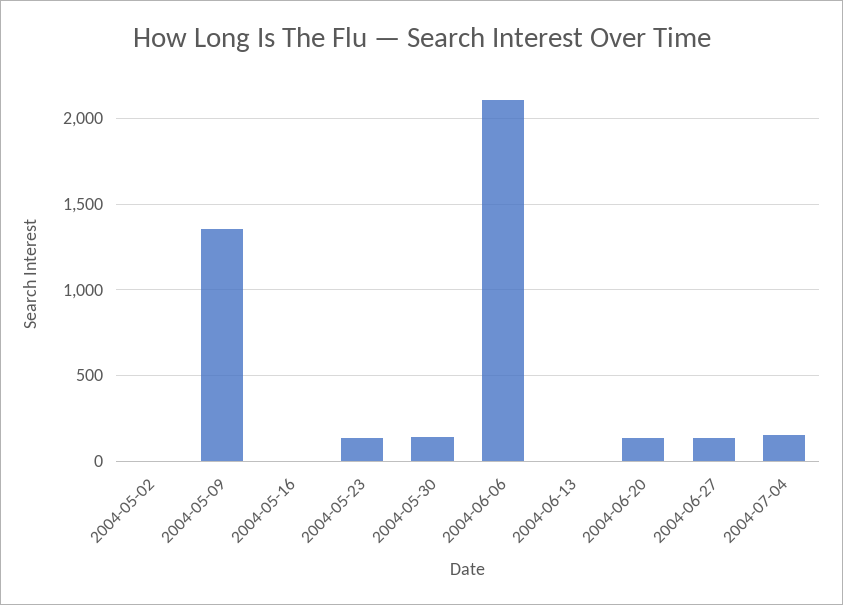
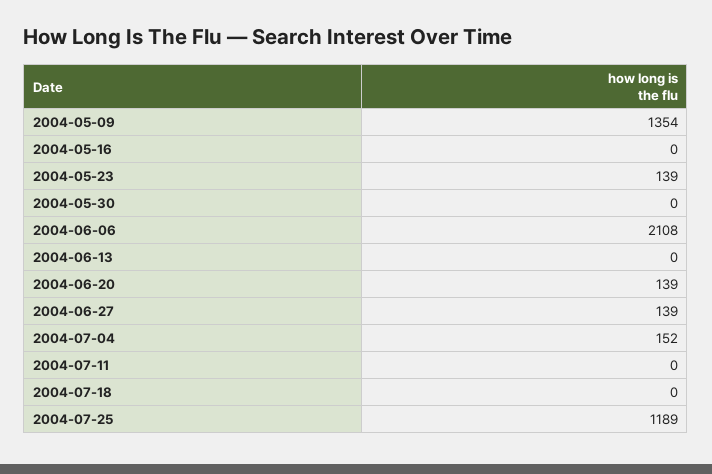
2004-05-02: 0 -> none
2004-05-30: 150 -> 0
2004-07-11: none -> 0
2004-07-18: none -> 0
2004-07-25: none -> 1189

